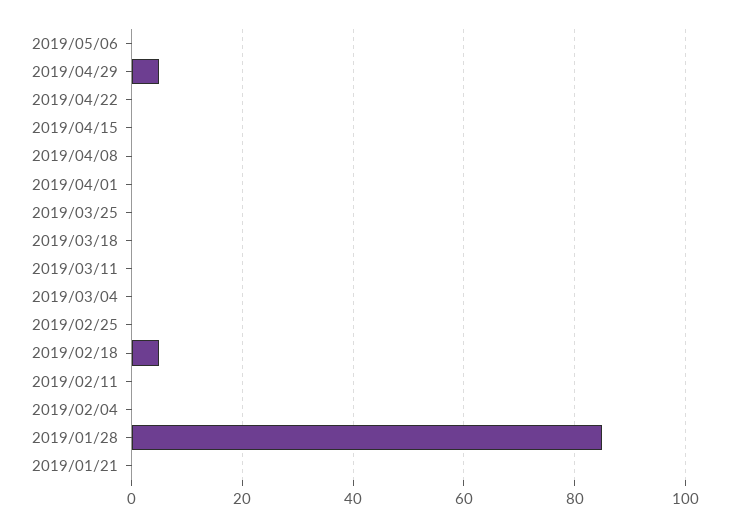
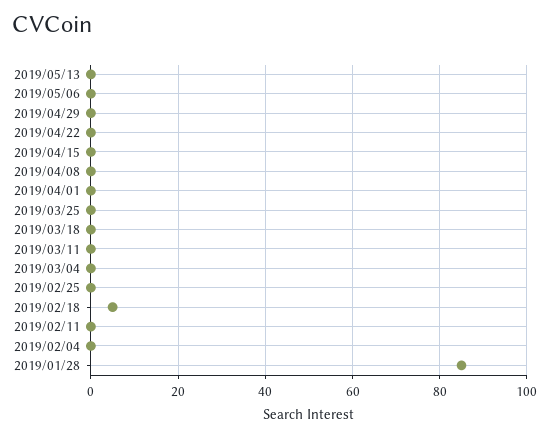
2019/04/29: 5 -> 0
2019/01/21: 0 -> none
2019/05/13: none -> 0

